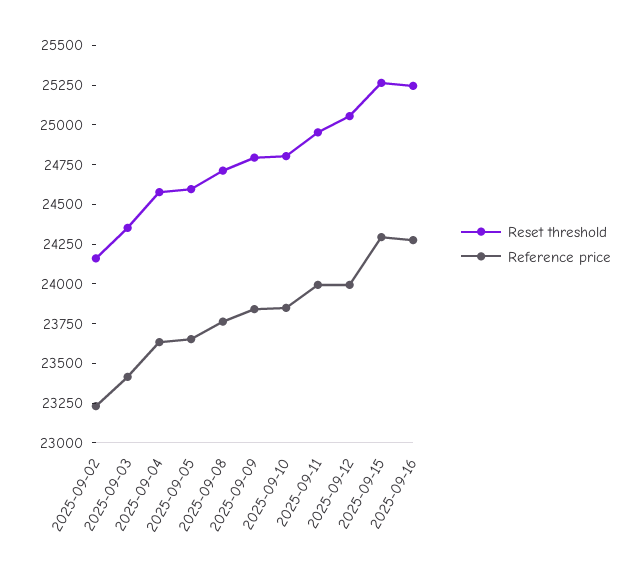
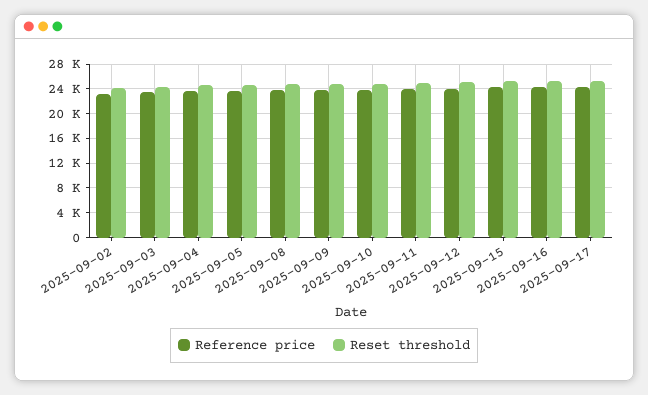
Reference price, 2025-09-17: none -> 24000
Reset threshold, 2025-09-17: none -> 25000

